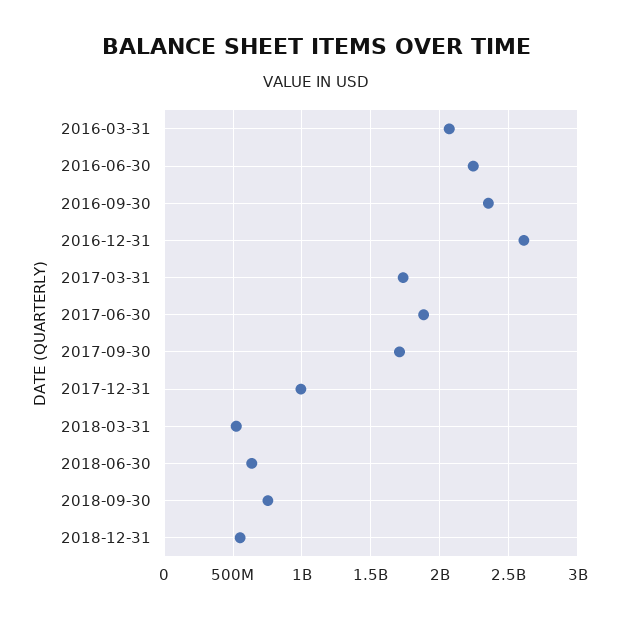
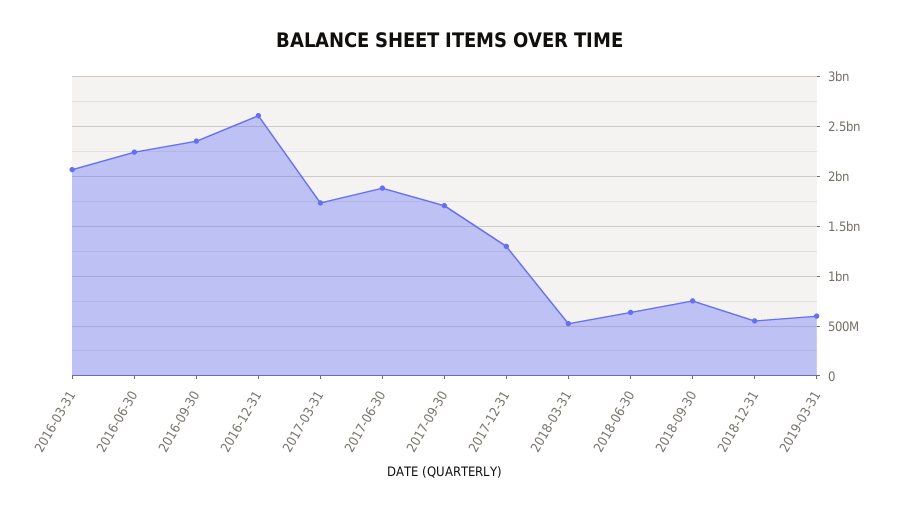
2017-12-31: 1000000000 -> 1300000000
2019-03-31: none -> 600000000

